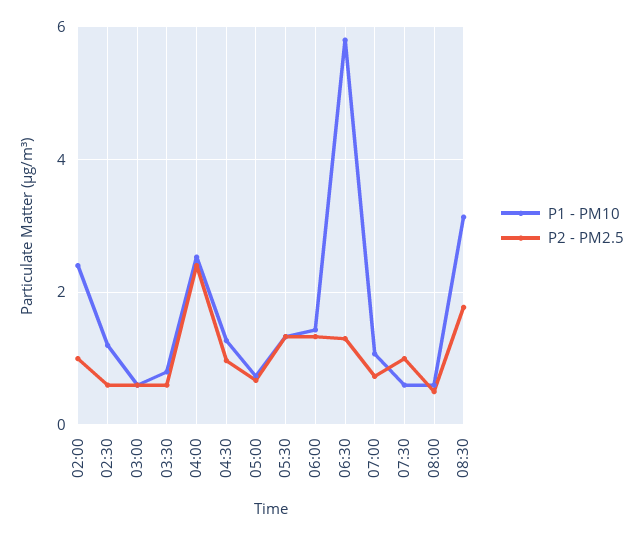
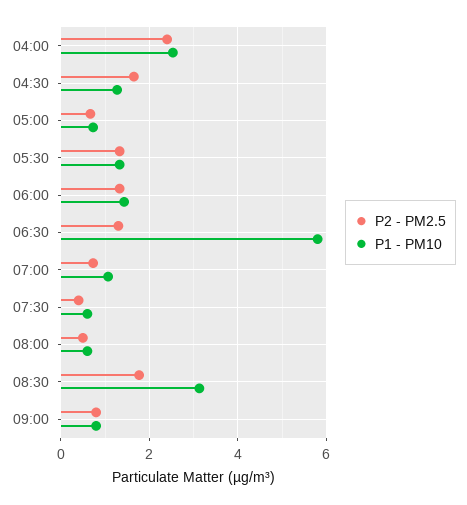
P1 - PM10, 02:00: 2.4 -> none
P2 - PM2.5, 02:00: 1 -> none
P1 - PM10, 02:30: 1.2 -> none
P2 - PM2.5, 02:30: 0.6 -> none
P1 - PM10, 03:00: 0.6 -> none
P2 - PM2.5, 03:00: 0.6 -> none
P1 - PM10, 03:30: 0.8 -> none
P2 - PM2.5, 03:30: 0.6 -> none
P2 - PM2.5, 04:30: 1 -> 1.6
P2 - PM2.5, 07:30: 1 -> 0.4
P2 - PM2.5, 09:00: none -> 0.8
P1 - PM10, 09:00: none -> 0.8

